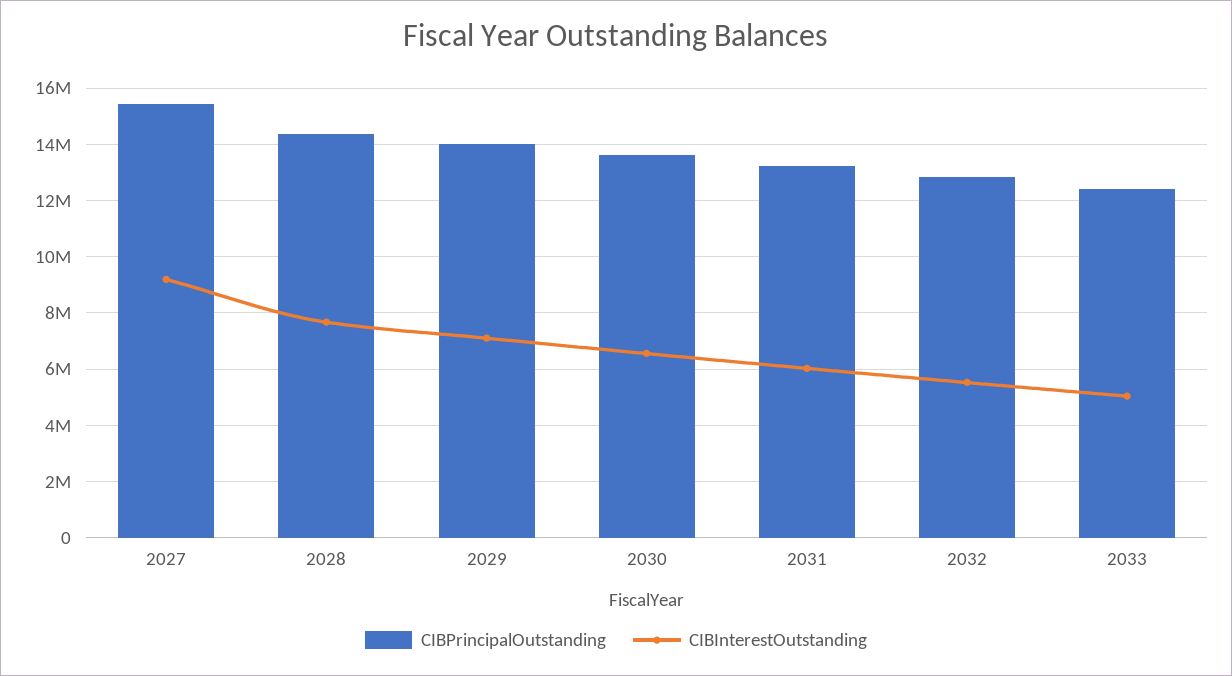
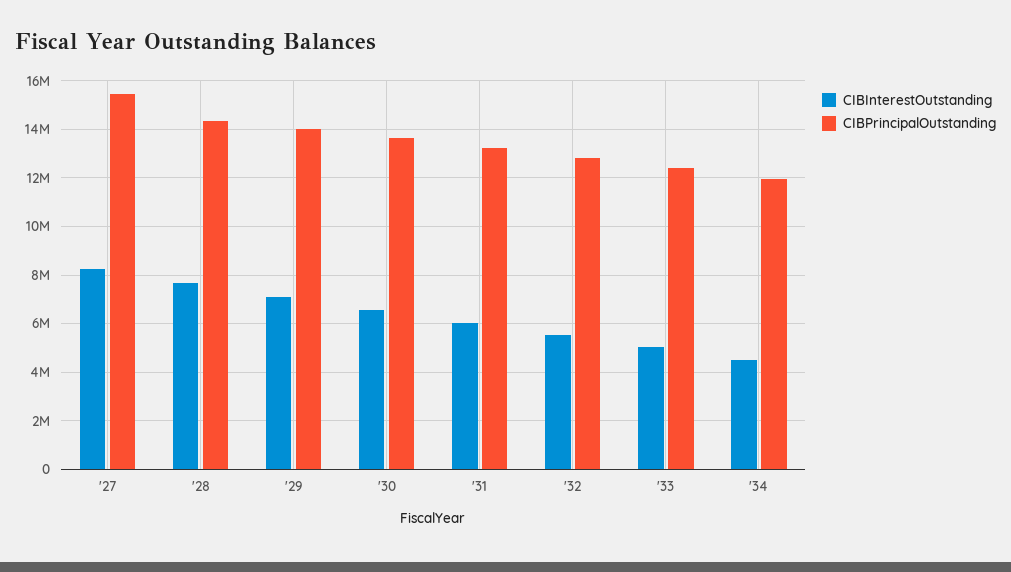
CIBInterestOutstanding, 2027: 9250000 -> 8250000
CIBInterestOutstanding, '34: none -> 4500000
CIBPrincipalOutstanding, '34: none -> 12000000

